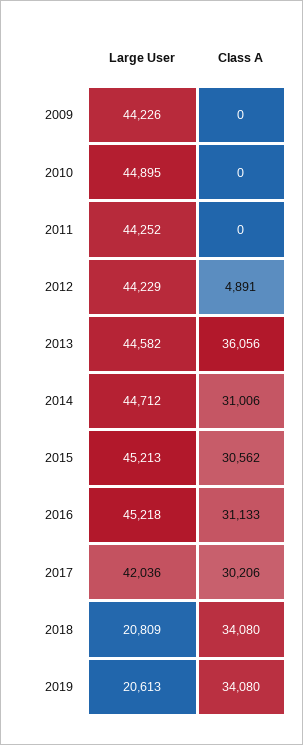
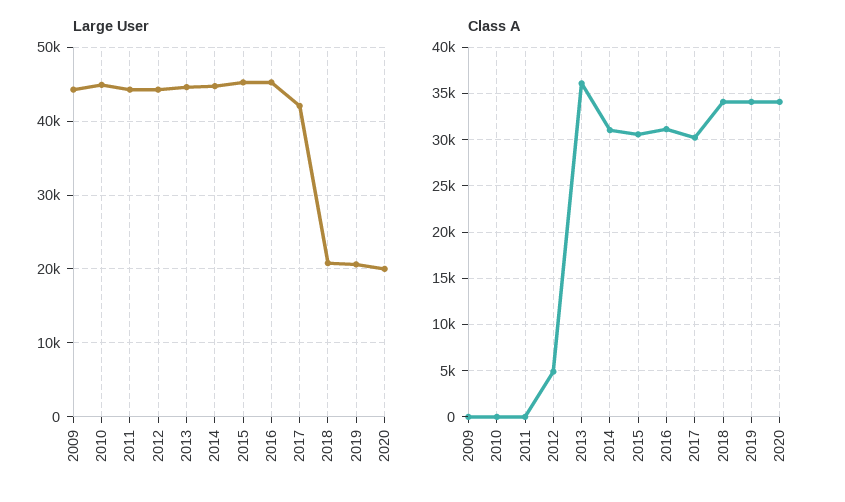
Large User, 2020: none -> 20000
Class A, 2020: none -> 34000

